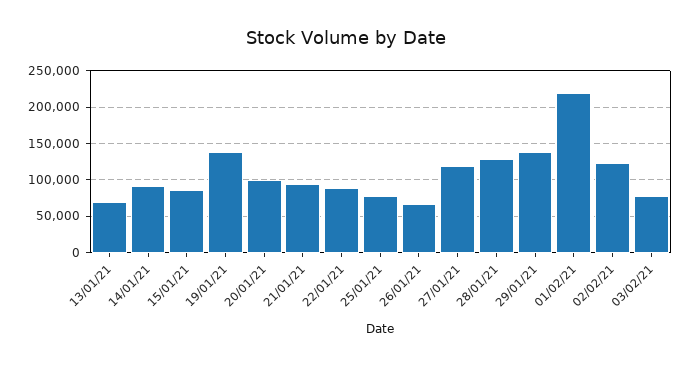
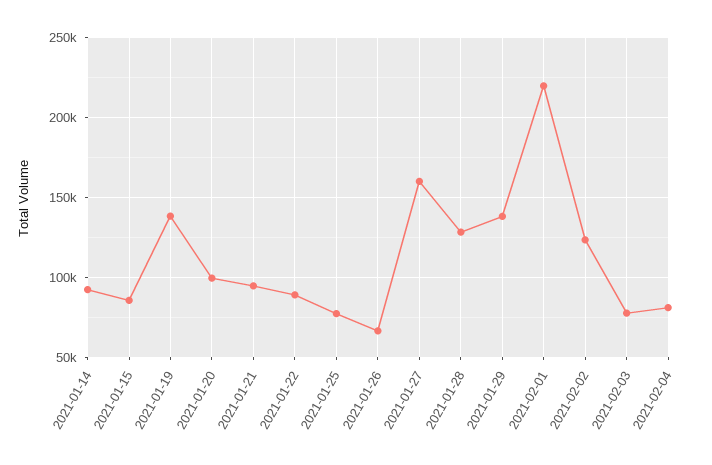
13/01/21: 70000 -> none
27/01/21: 120000 -> 160000
2021-02-04: none -> 80000

